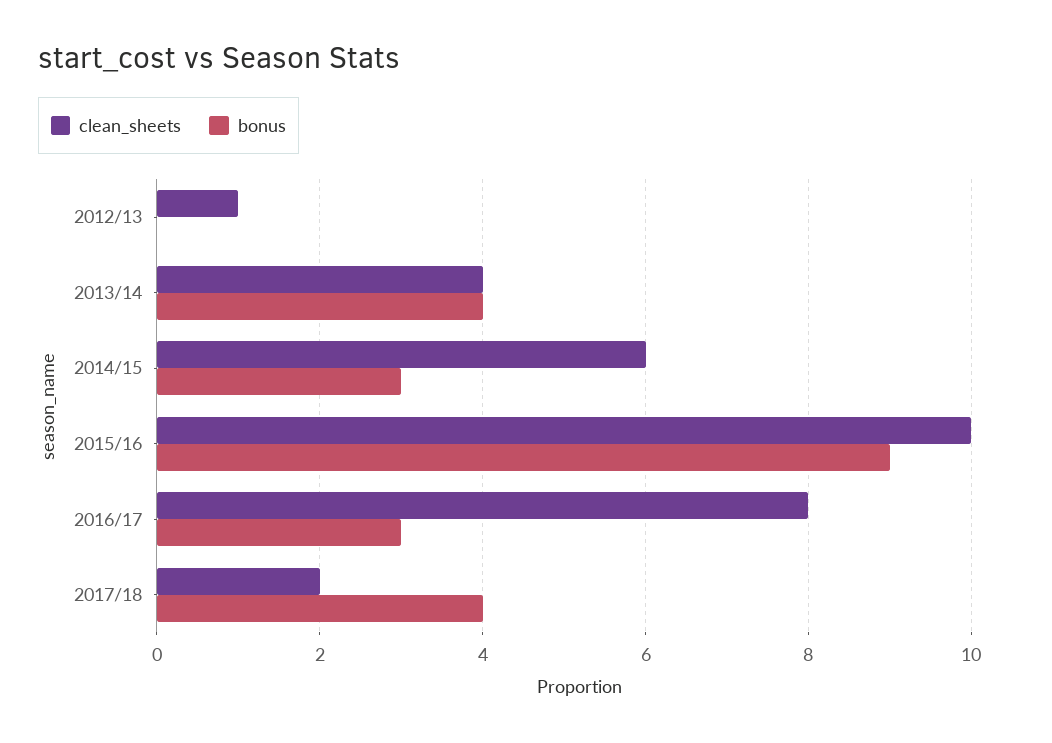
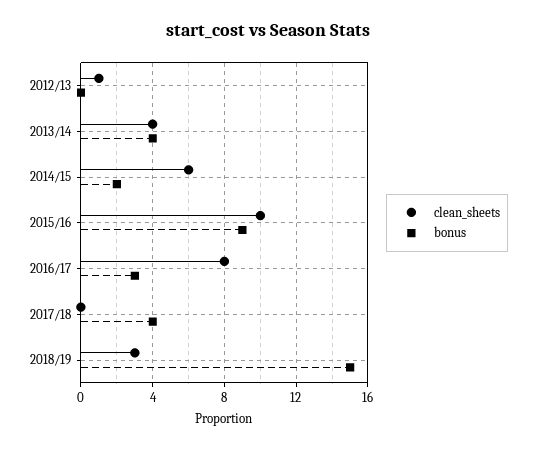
bonus, 2014/15: 3 -> 2
clean_sheets, 2017/18: 2 -> 0
clean_sheets, 2018/19: none -> 3
bonus, 2018/19: none -> 15

